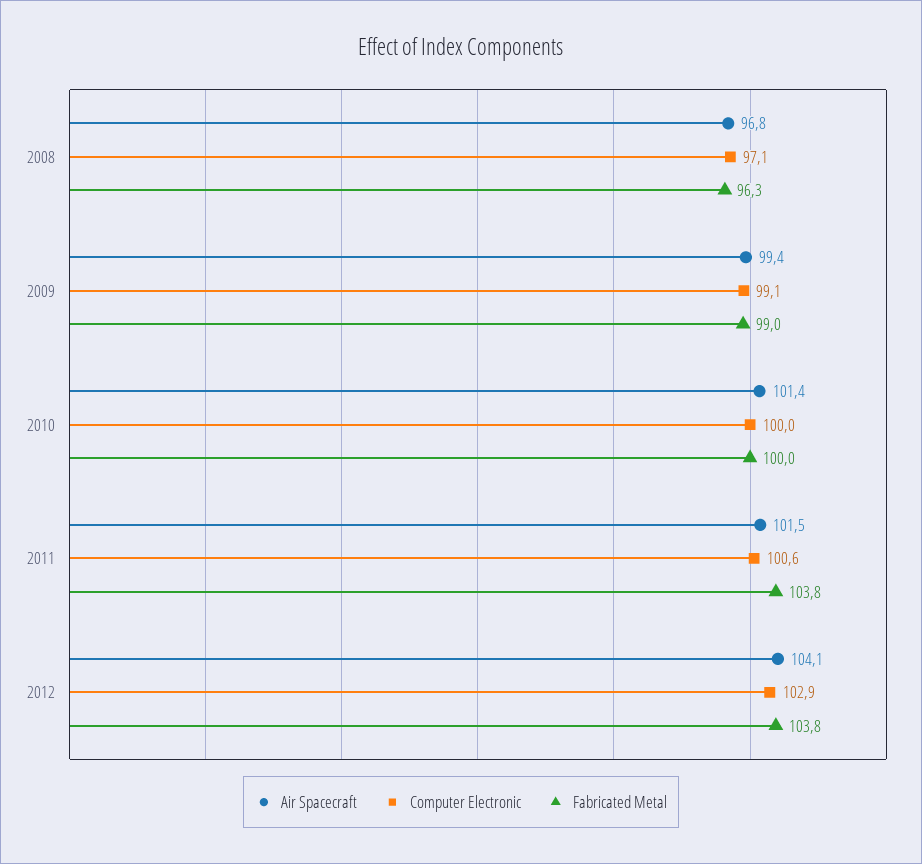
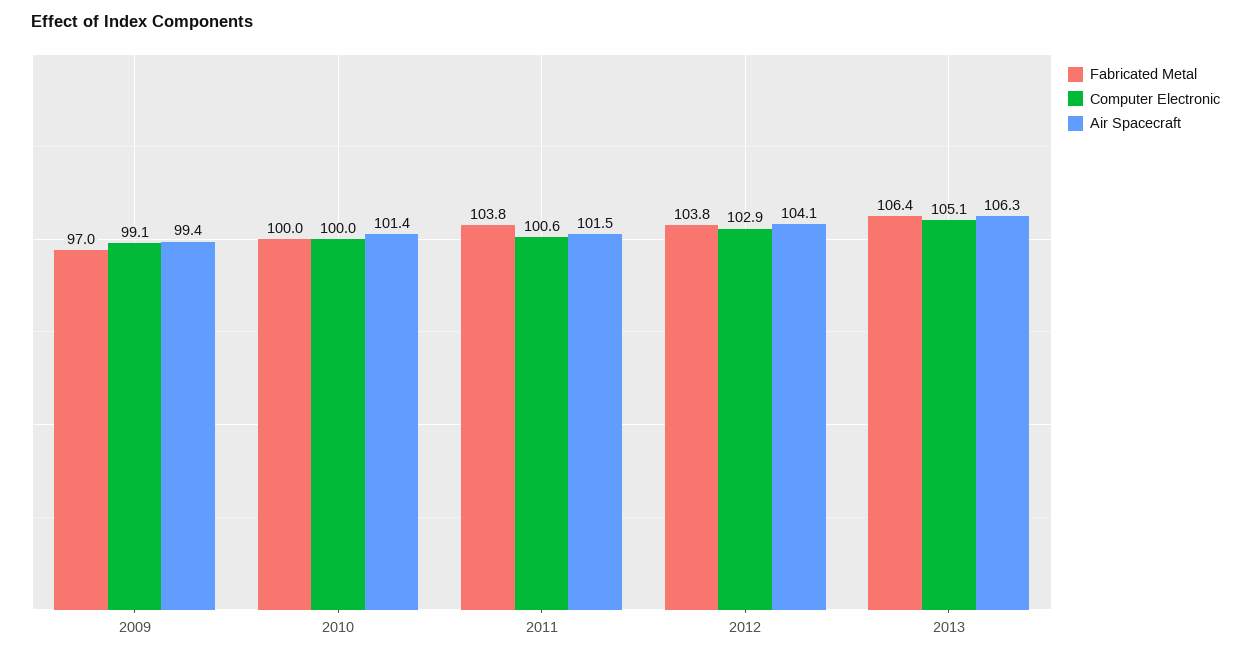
Air Spacecraft, 2008: 96.8 -> none
Computer Electronic, 2008: 97.1 -> none
Fabricated Metal, 2008: 96.3 -> none
Fabricated Metal, 2009: 99 -> 97
Fabricated Metal, 2013: none -> 106.4
Computer Electronic, 2013: none -> 105.1
Air Spacecraft, 2013: none -> 106.3

